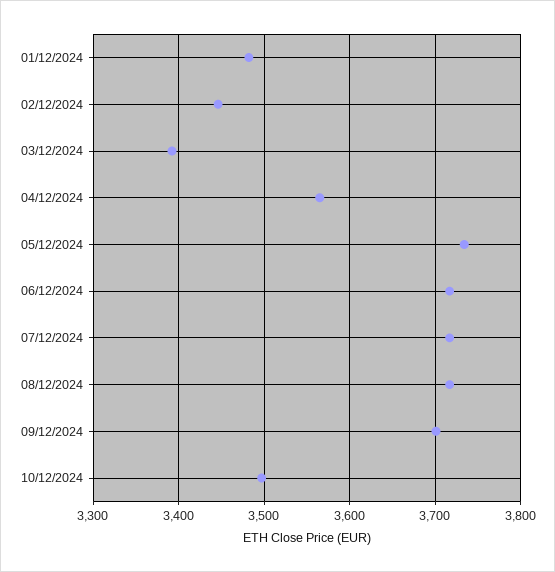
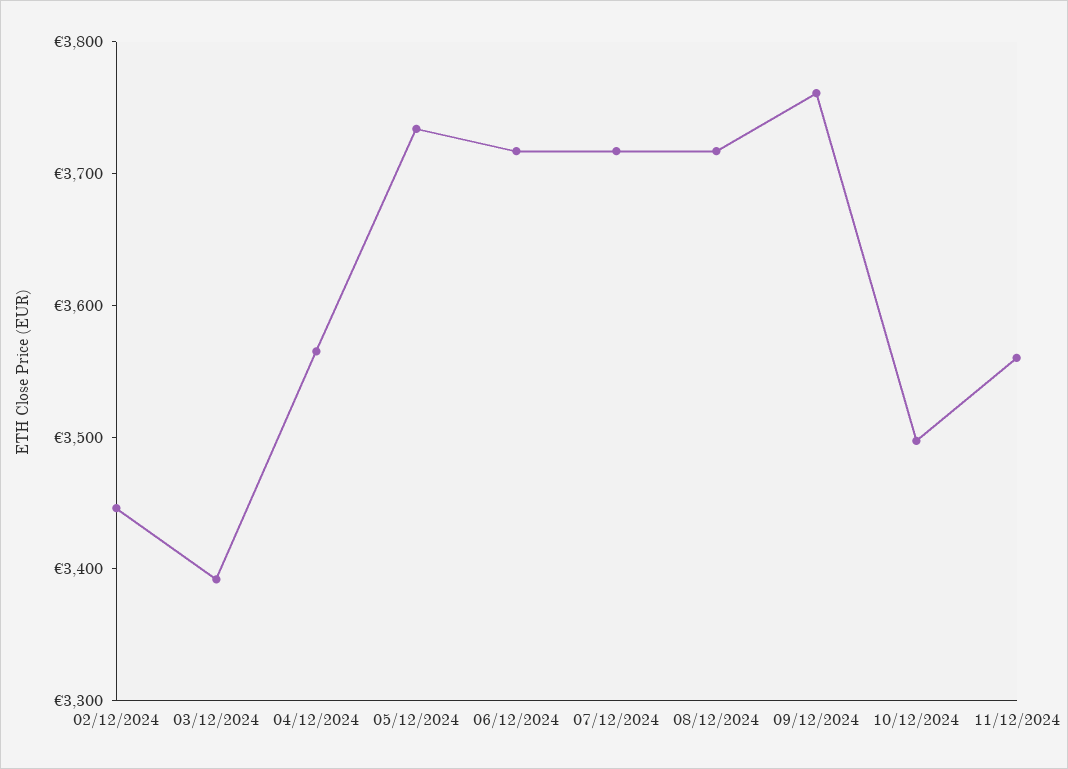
01/12/2024: 3480 -> none
09/12/2024: 3700 -> 3760
11/12/2024: none -> 3560

